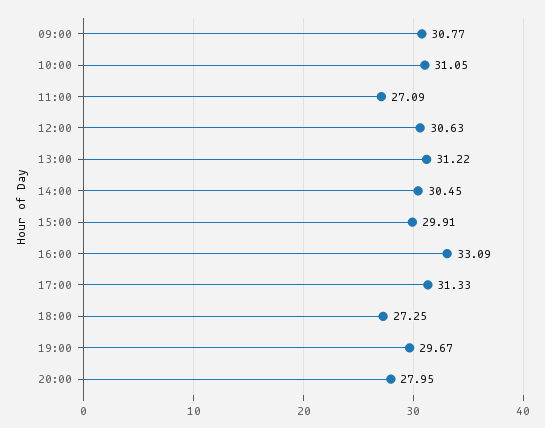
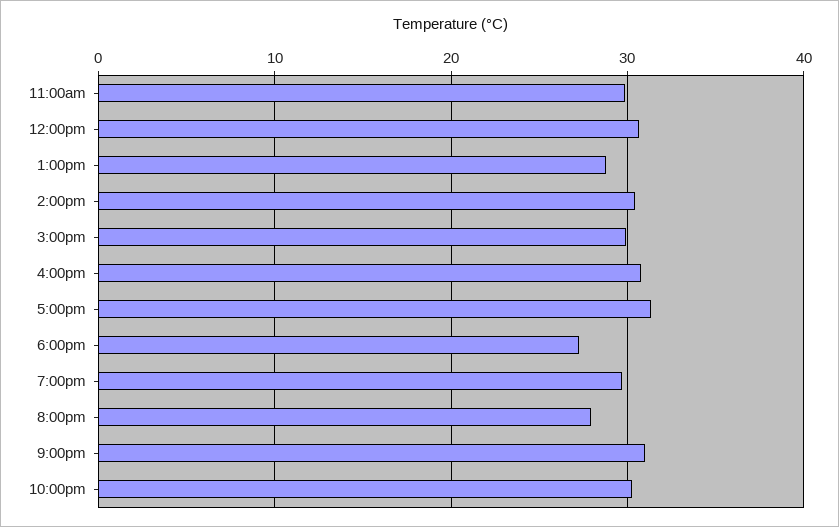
09:00: 30.77 -> none
10:00: 31.05 -> none
11:00: 27.09 -> 30
13:00: 31.22 -> 29
16:00: 33.09 -> 31
9:00pm: none -> 31
10:00pm: none -> 30

